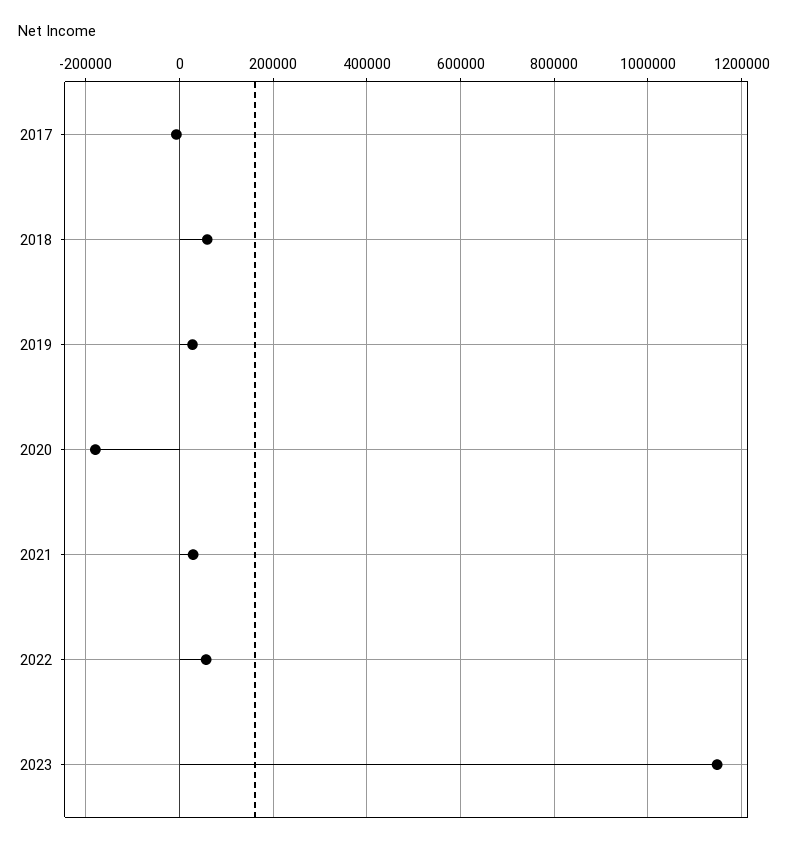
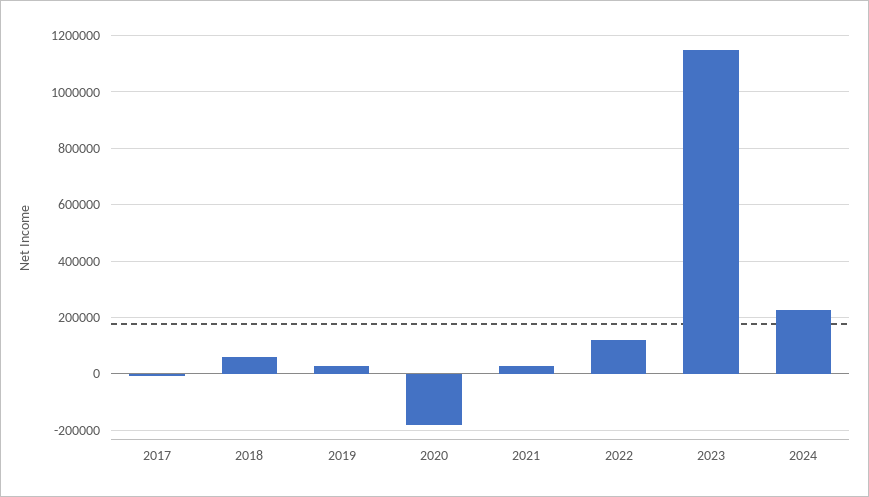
2022: 60000 -> 125000
2024: none -> 225000

